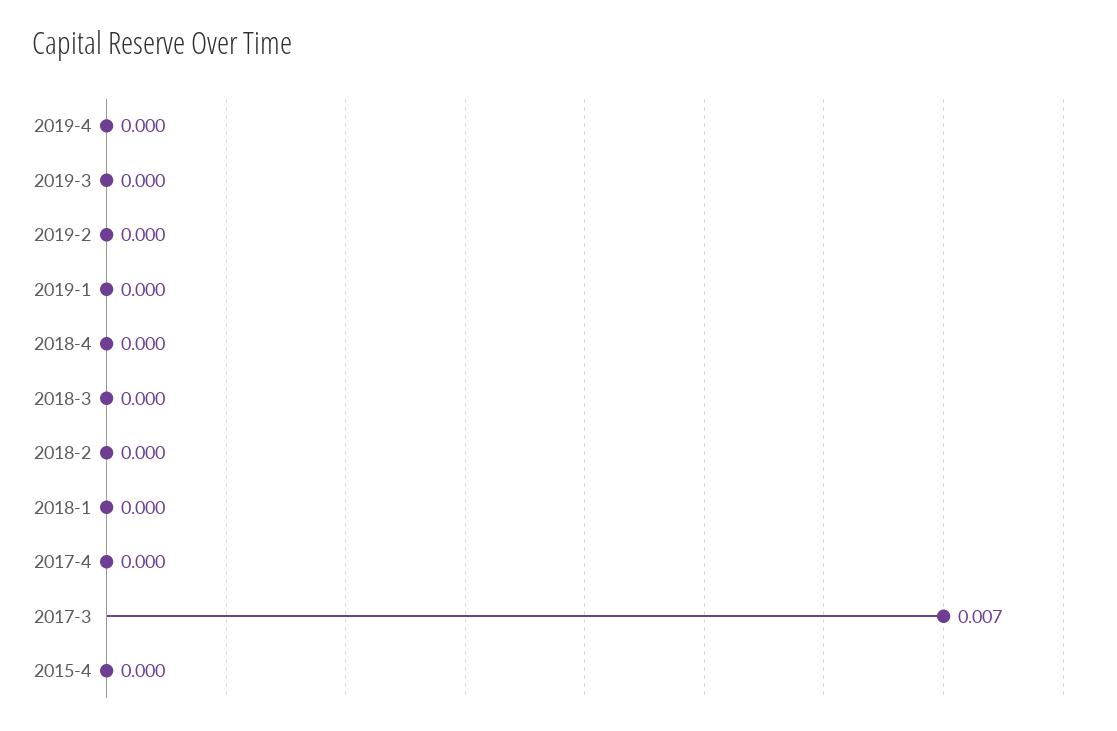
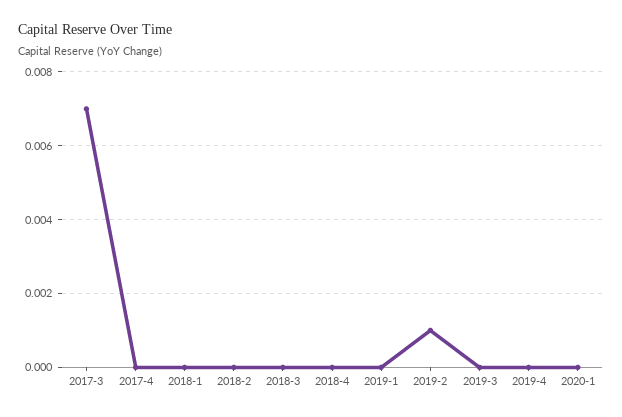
2019-2: 0 -> 0.001
2015-4: 0 -> none
2020-1: none -> 0

